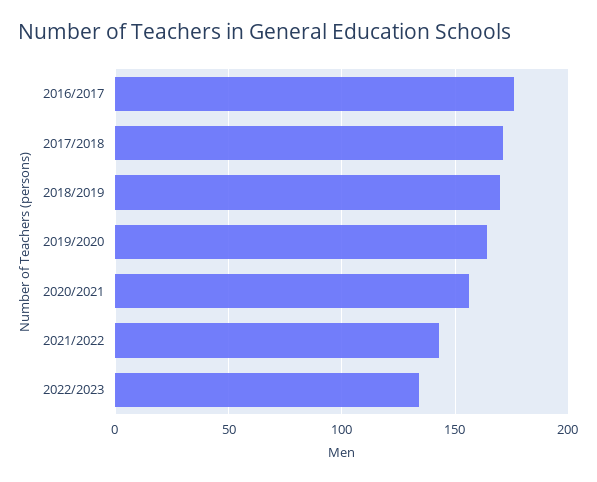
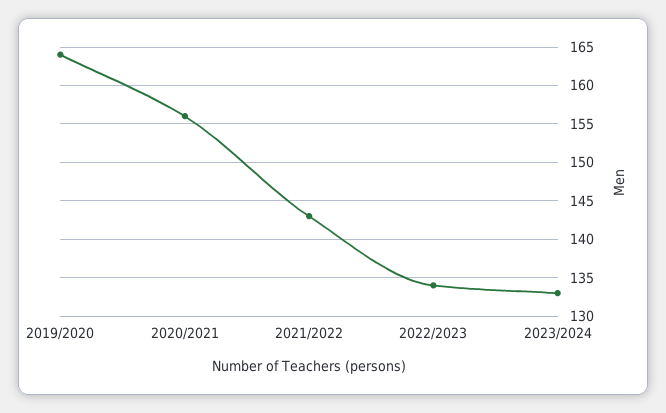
2016/2017: 175 -> none
2017/2018: 170 -> none
2018/2019: 170 -> none
2023/2024: none -> 133

